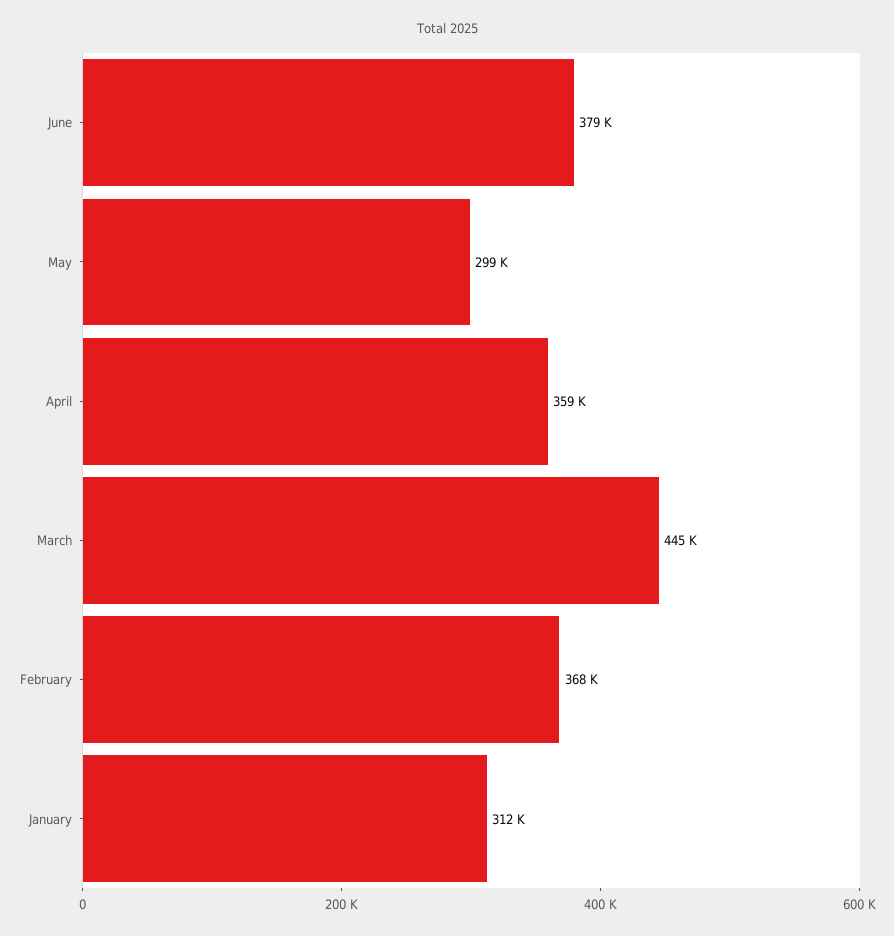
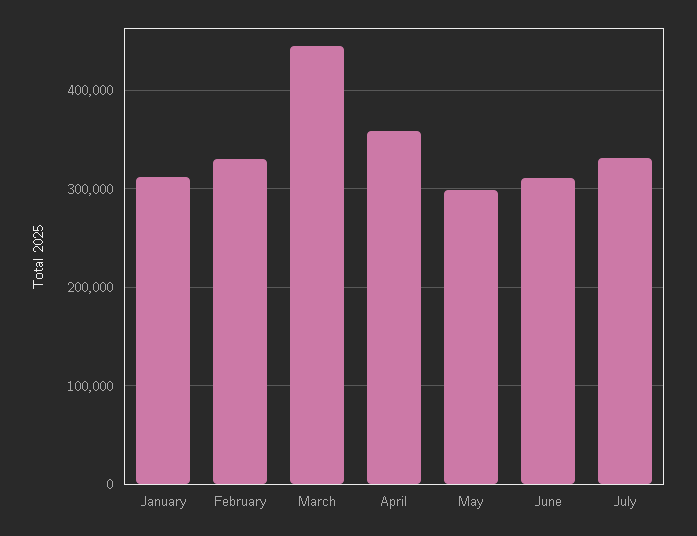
June: 379000 -> 310000
February: 368000 -> 330000
July: none -> 330000

